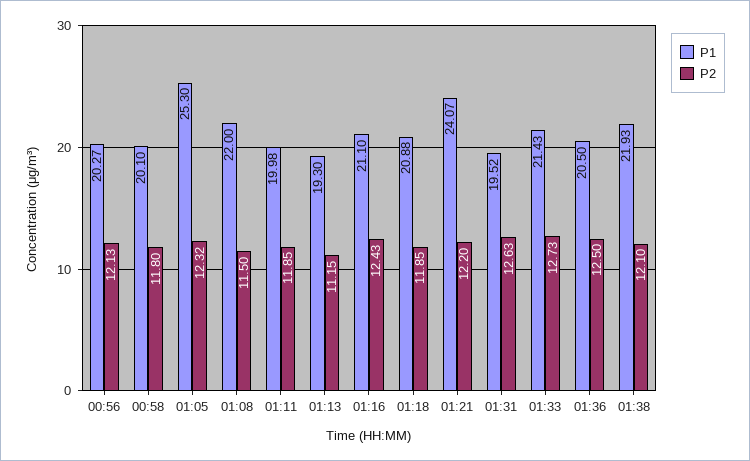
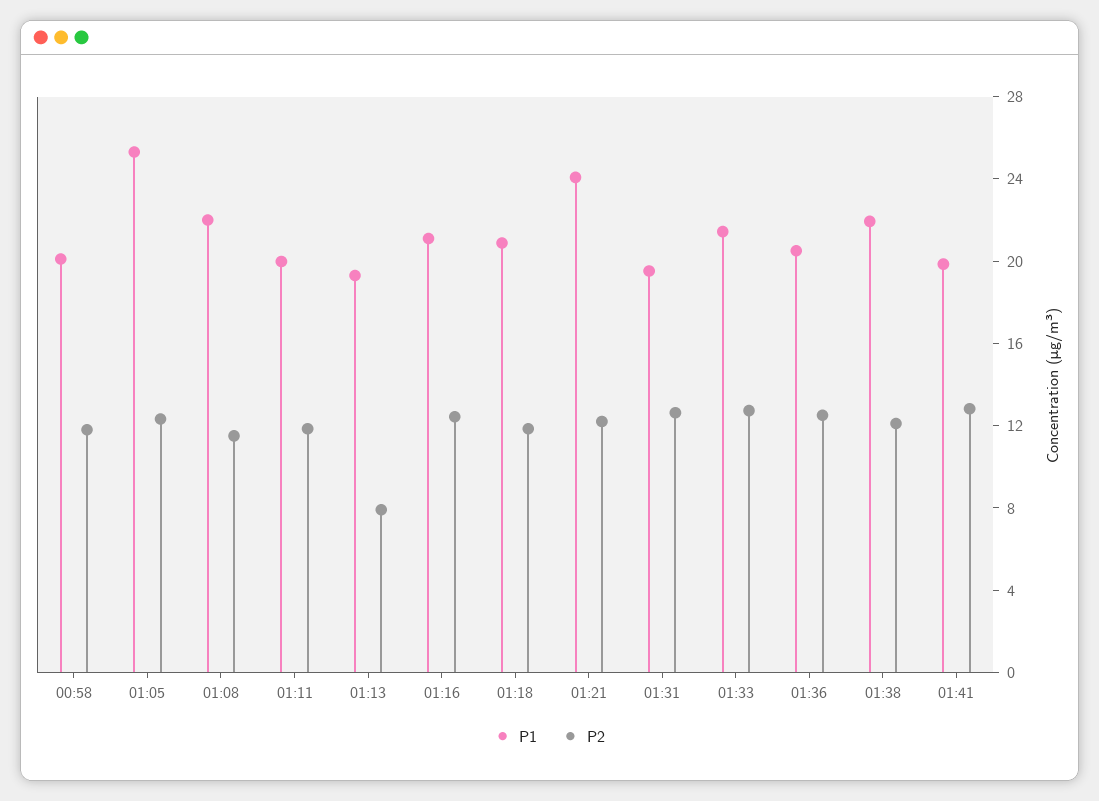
P1, 00:56: 20.27 -> none
P2, 00:56: 12.13 -> none
P2, 01:13: 11.15 -> 8
P1, 01:41: none -> 20
P2, 01:41: none -> 13

